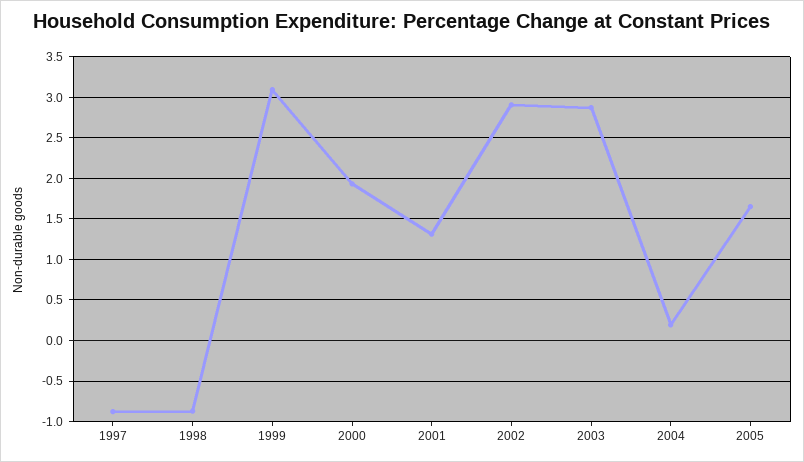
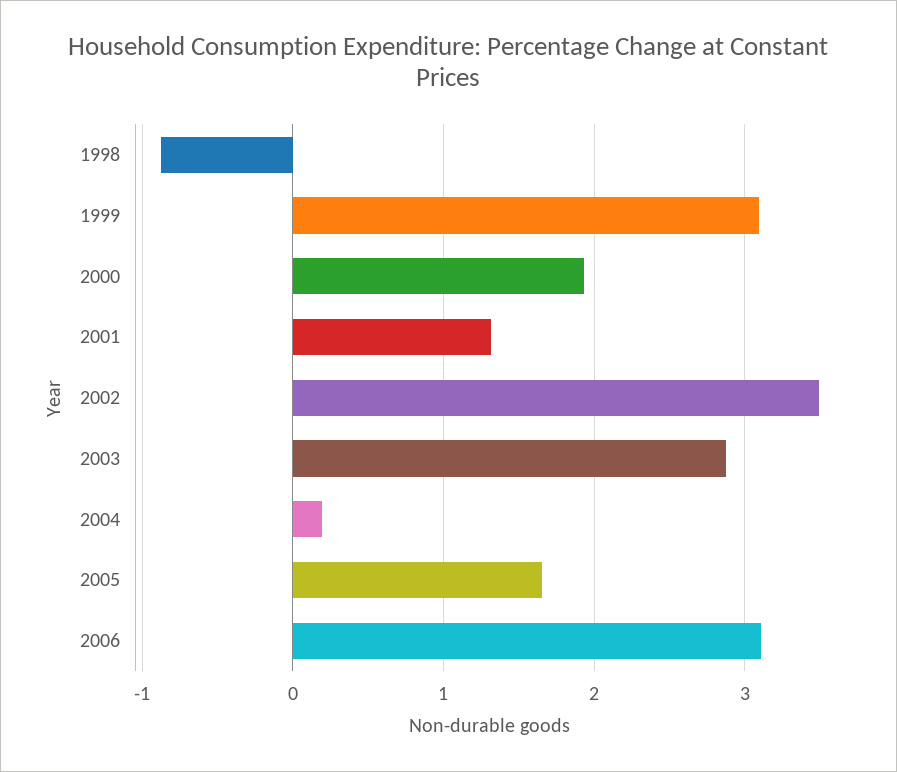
1997: -0.9 -> none
2002: 2.9 -> 3.5
2006: none -> 3.1

